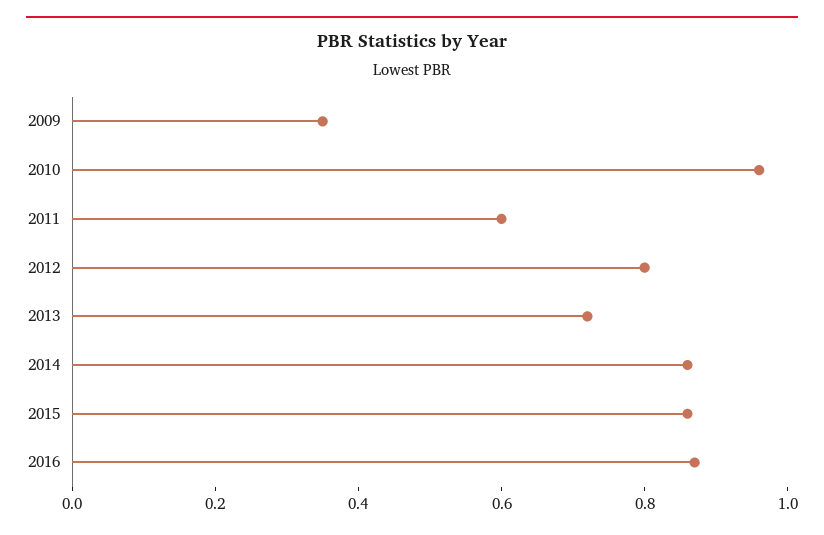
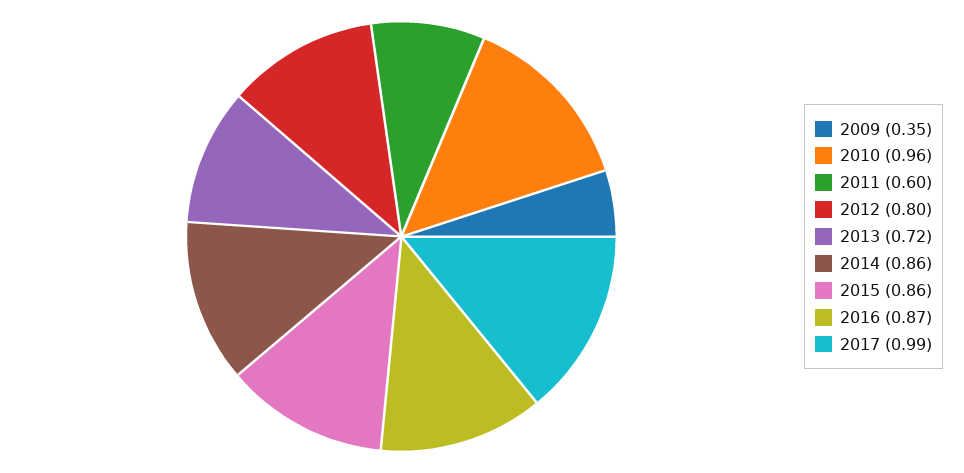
2017: none -> 0.99

